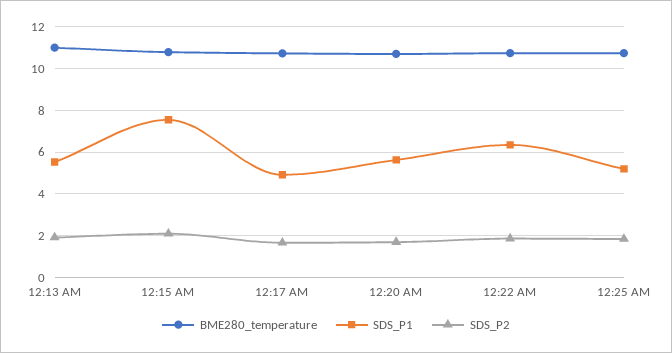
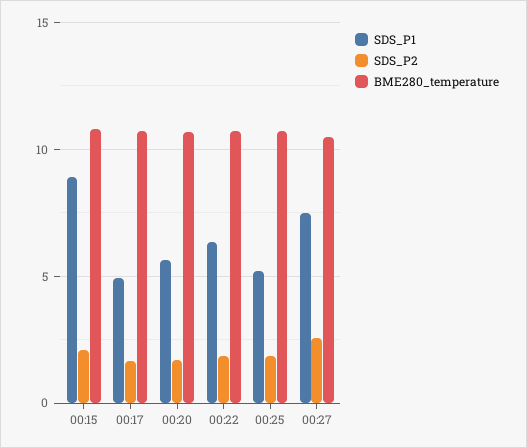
BME280_temperature, 12:13 AM: 11 -> none
SDS_P1, 12:13 AM: 5.5 -> none
SDS_P2, 12:13 AM: 2 -> none
SDS_P1, 12:15 AM: 7.5 -> 9
SDS_P1, 00:27: none -> 7.5
SDS_P2, 00:27: none -> 2.5
BME280_temperature, 00:27: none -> 10.5

